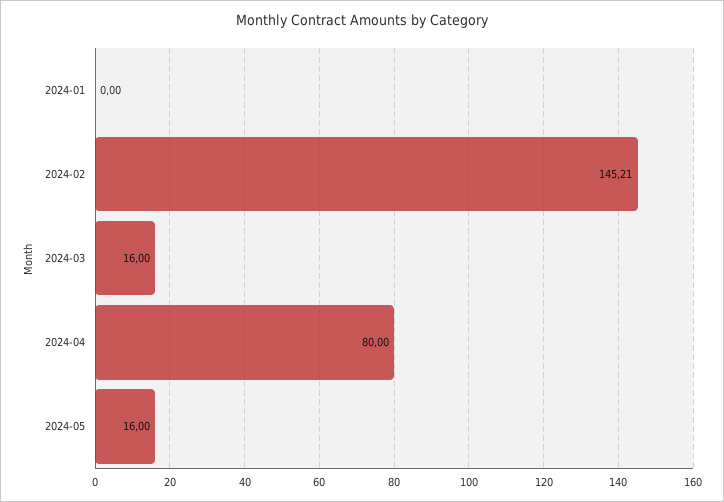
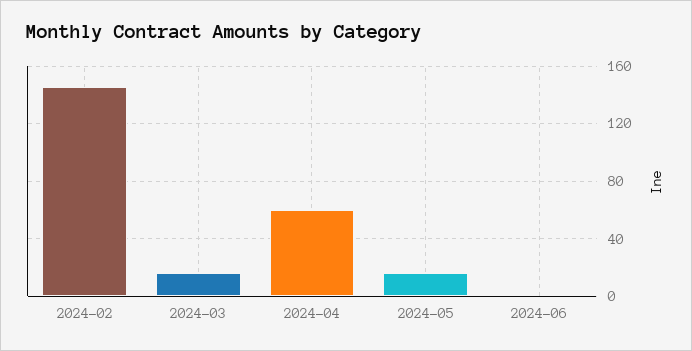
2024-01: 0 -> none
2024-04: 80 -> 60
2024-06: none -> 0

